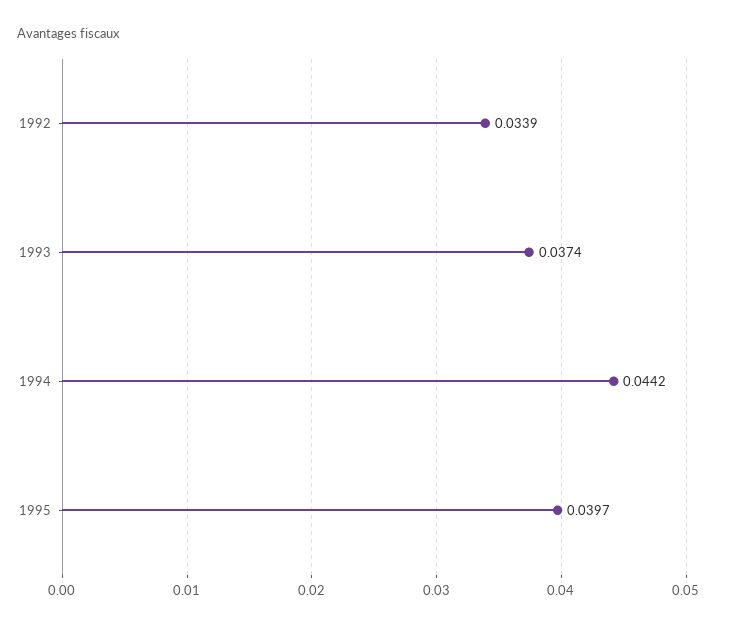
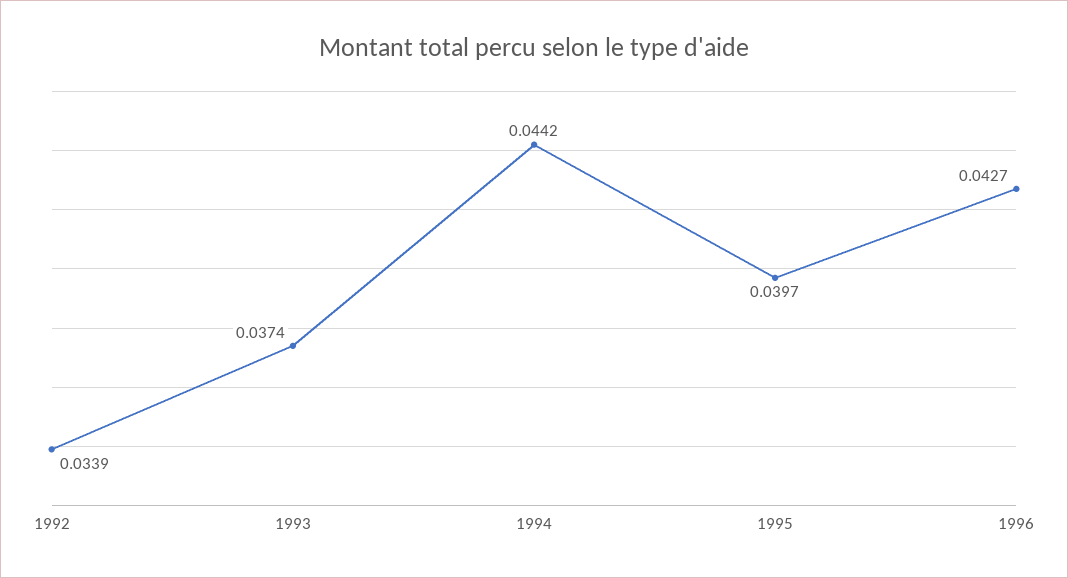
1996: none -> 0.0427

